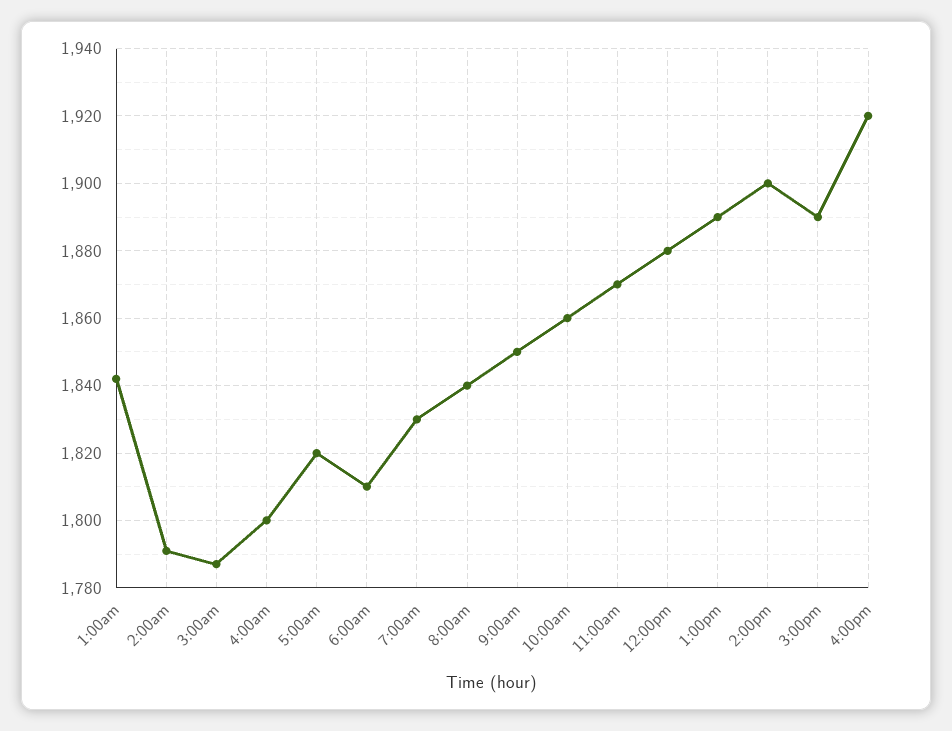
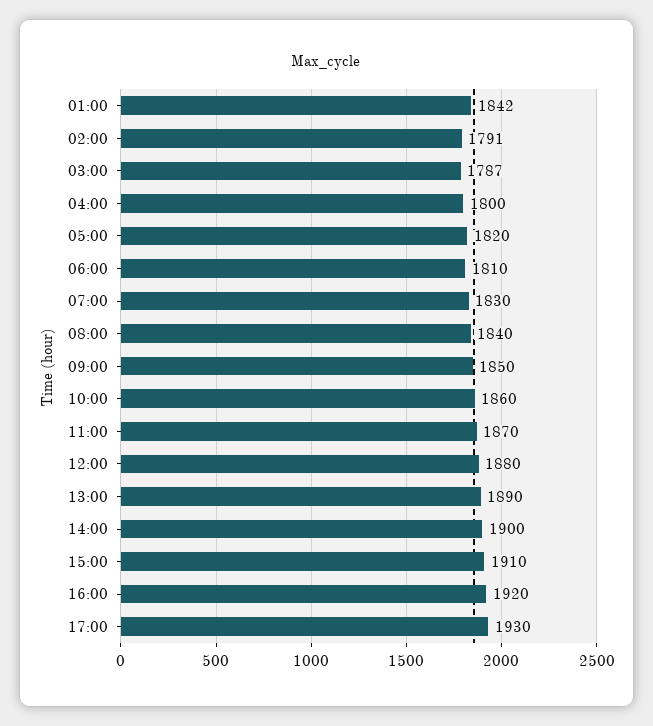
3:00pm: 1890 -> 1910
17:00: none -> 1930

